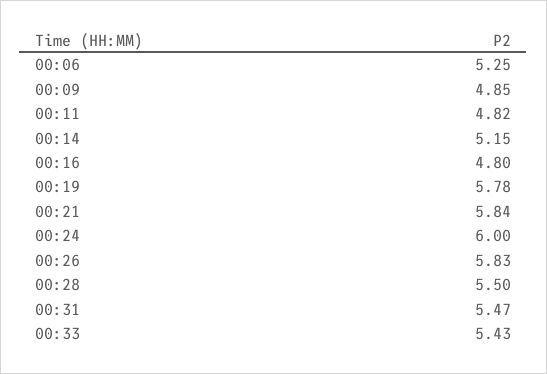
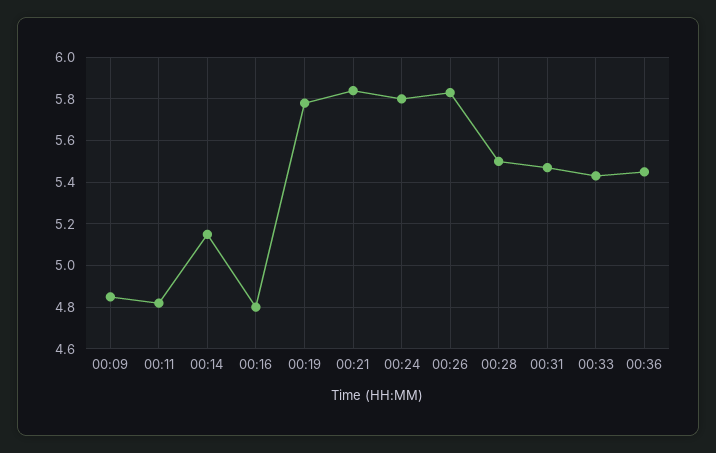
00:06: 5.25 -> none
00:24: 6 -> 5.8
00:36: none -> 5.45

